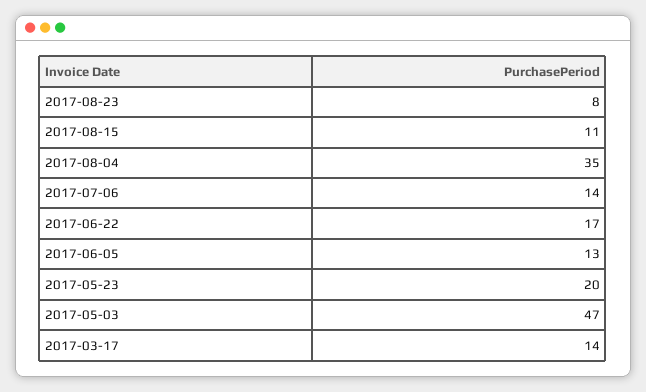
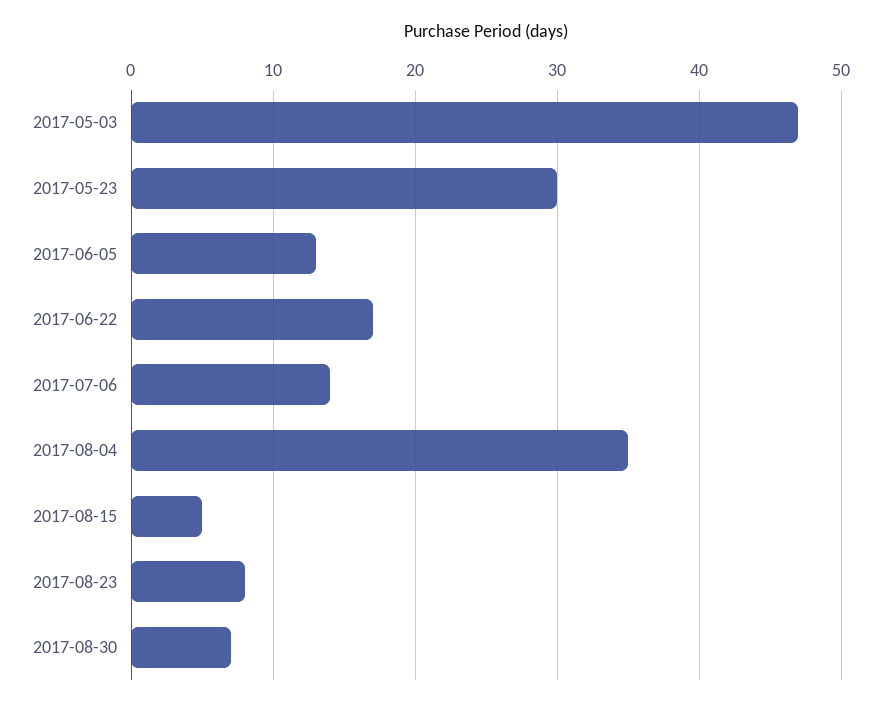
2017-08-15: 11 -> 5
2017-05-23: 20 -> 30
2017-03-17: 14 -> none
2017-08-30: none -> 7

